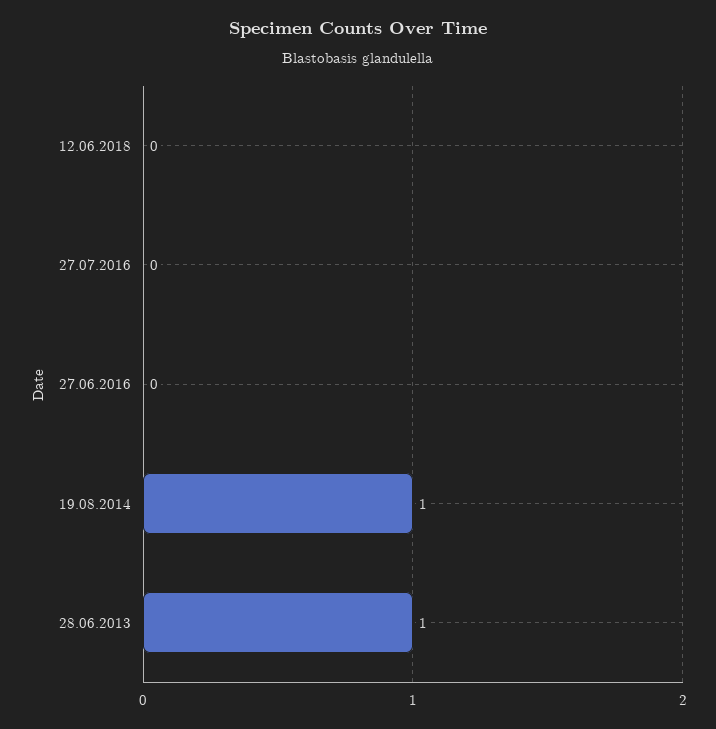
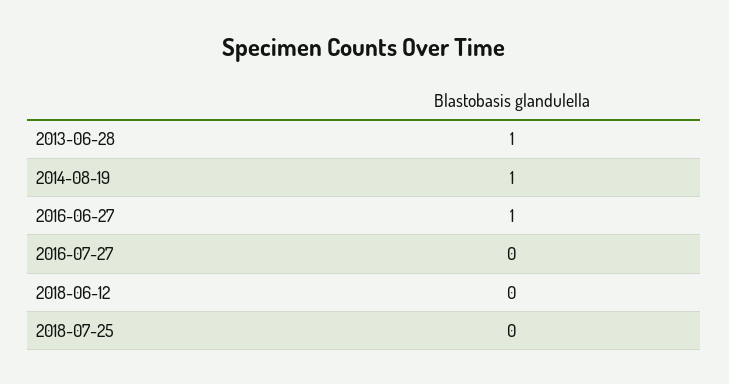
27.06.2016: 0 -> 1
2018-07-25: none -> 0

